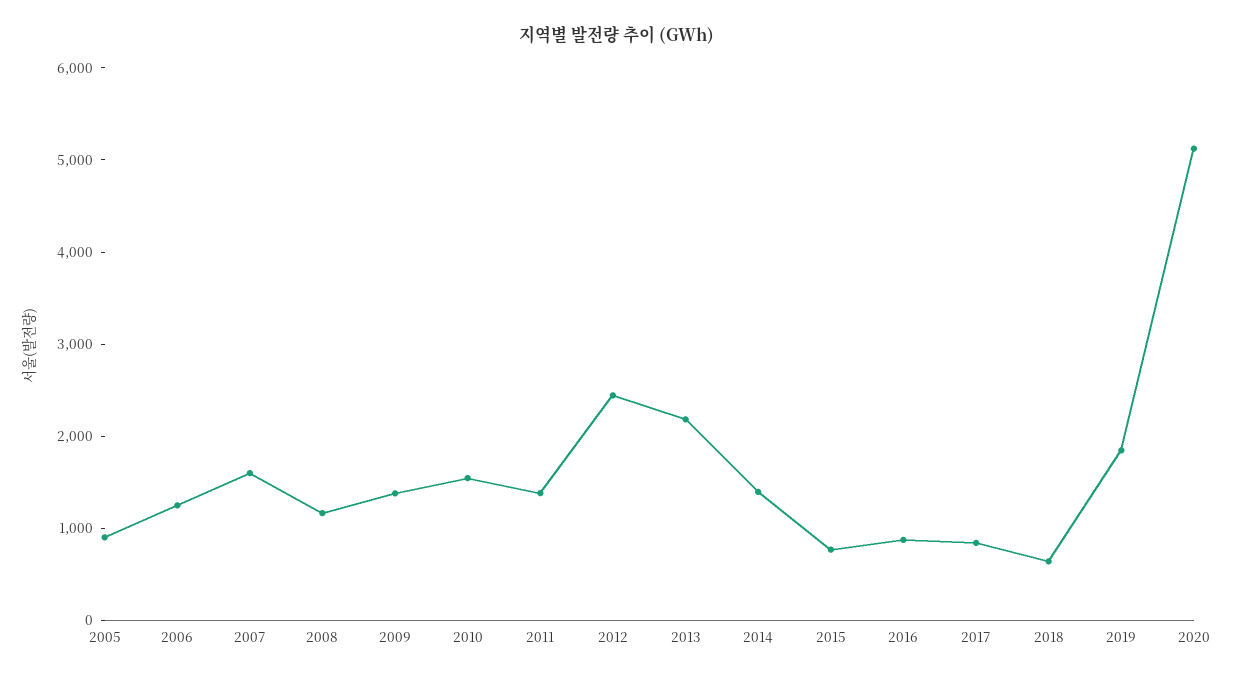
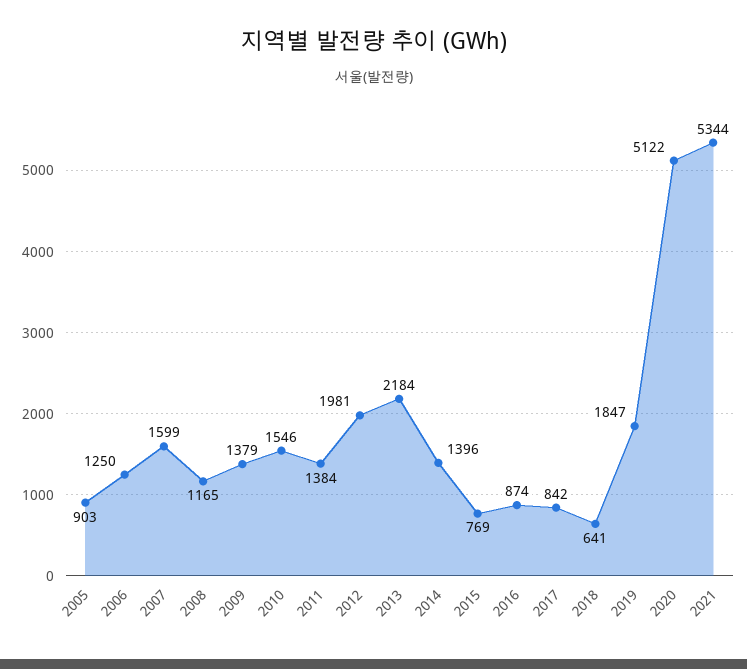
2012: 2400 -> 1981
2021: none -> 5344

